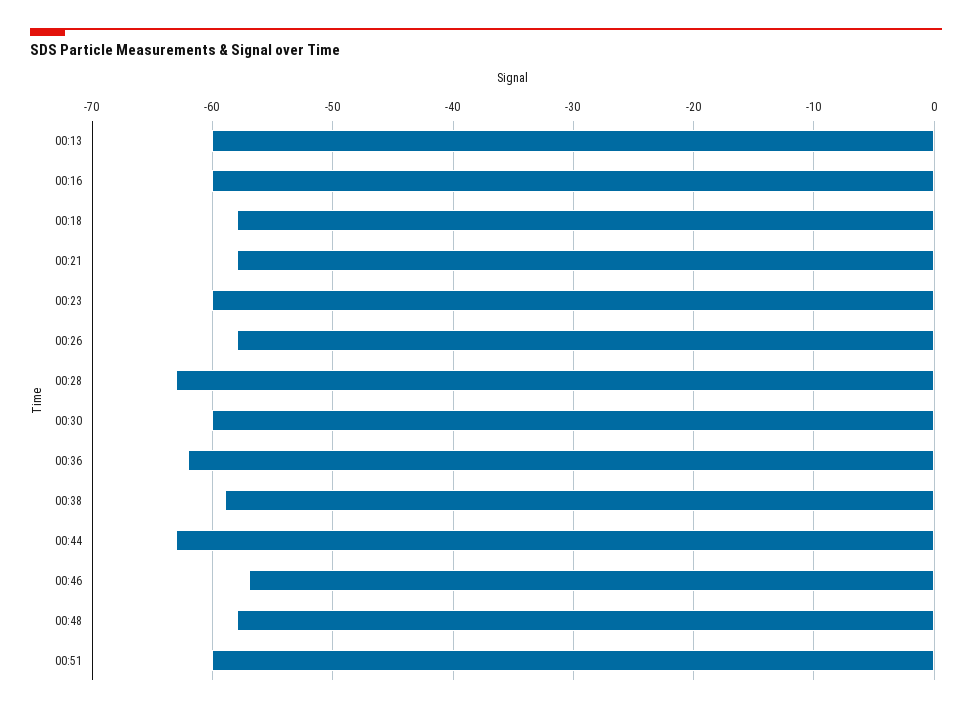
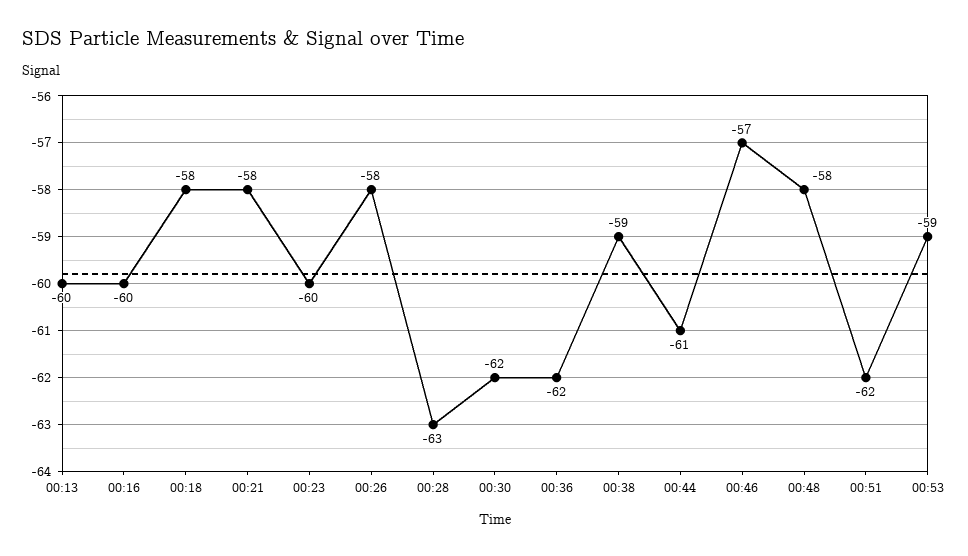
00:30: -60 -> -62
00:44: -63 -> -61
00:51: -60 -> -62
00:53: none -> -59

